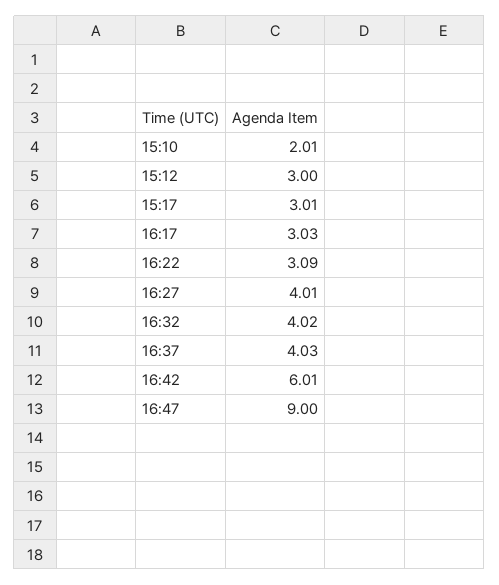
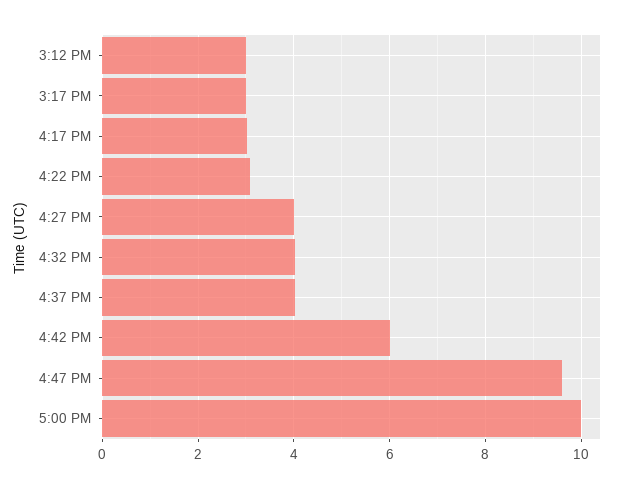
15:10: 2.01 -> none
16:47: 9 -> 9.6
5:00 PM: none -> 10

